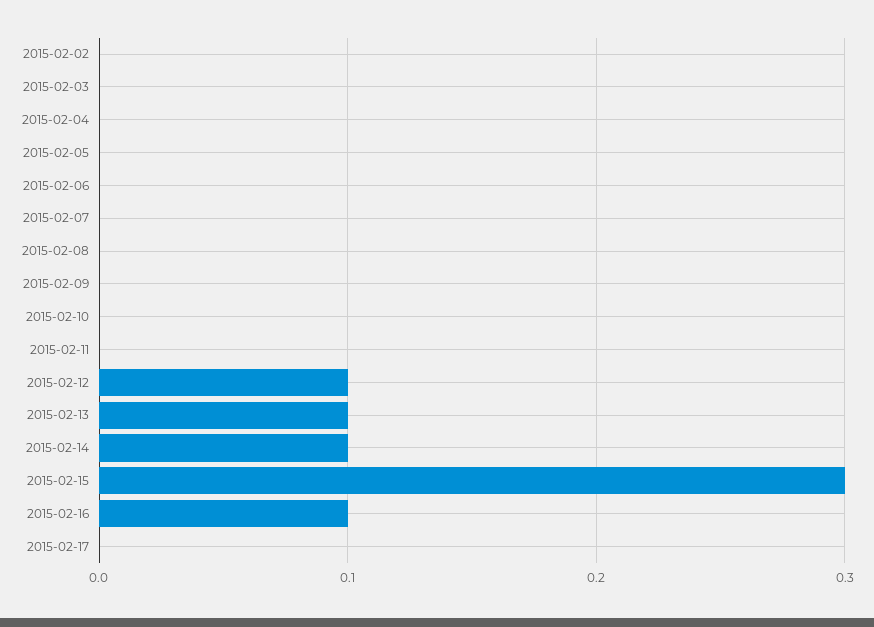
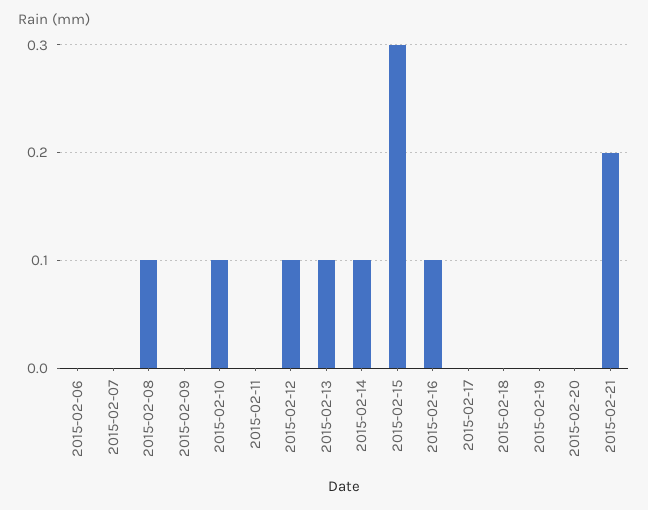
2015-02-02: 0 -> none
2015-02-03: 0 -> none
2015-02-04: 0 -> none
2015-02-05: 0 -> none
2015-02-08: 0 -> 0.1
2015-02-10: 0 -> 0.1
2015-02-18: none -> 0
2015-02-19: none -> 0
2015-02-20: none -> 0
2015-02-21: none -> 0.2

